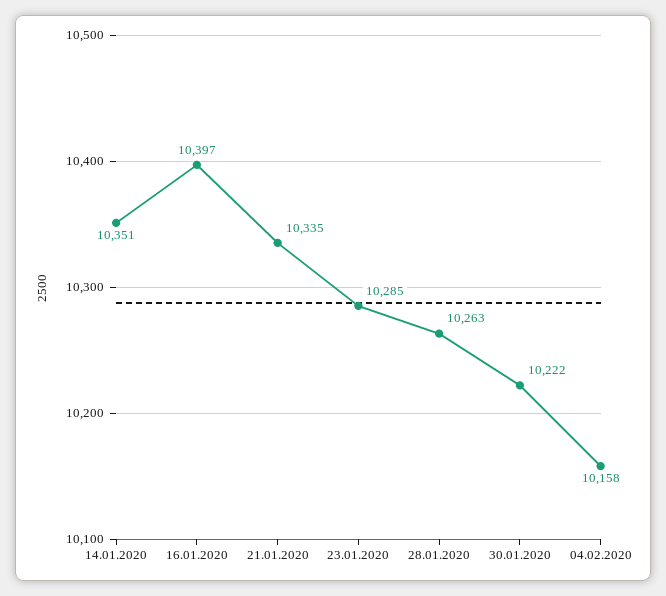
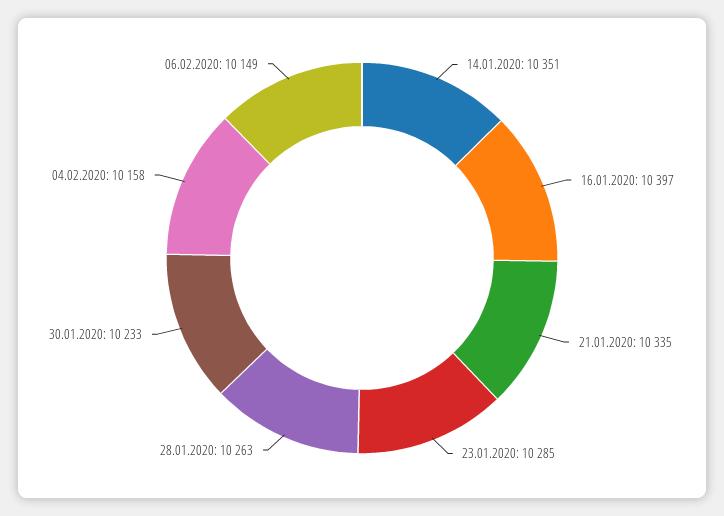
30.01.2020: 10222 -> 10233
06.02.2020: none -> 10149

